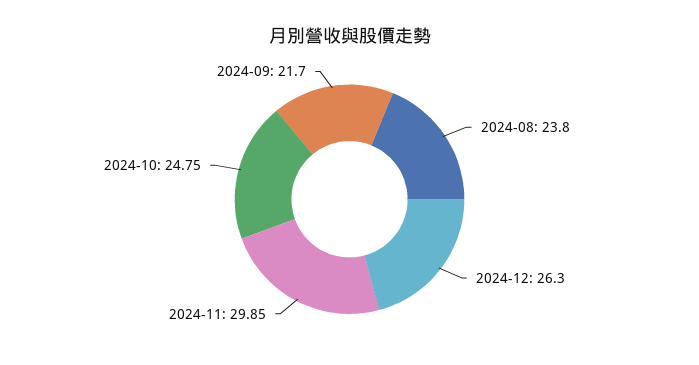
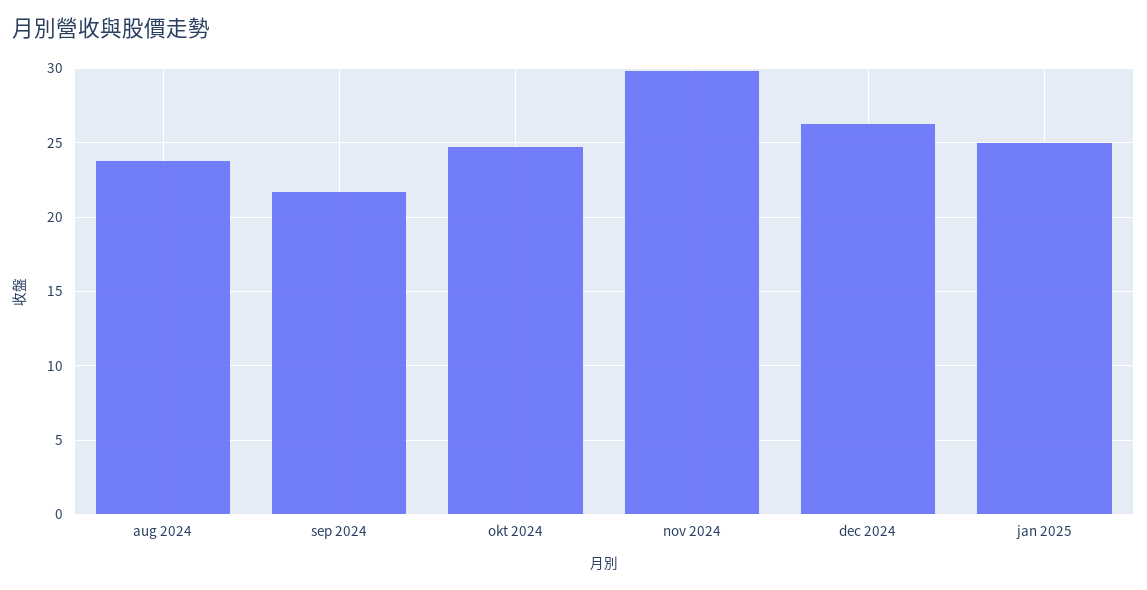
jan 2025: none -> 25

